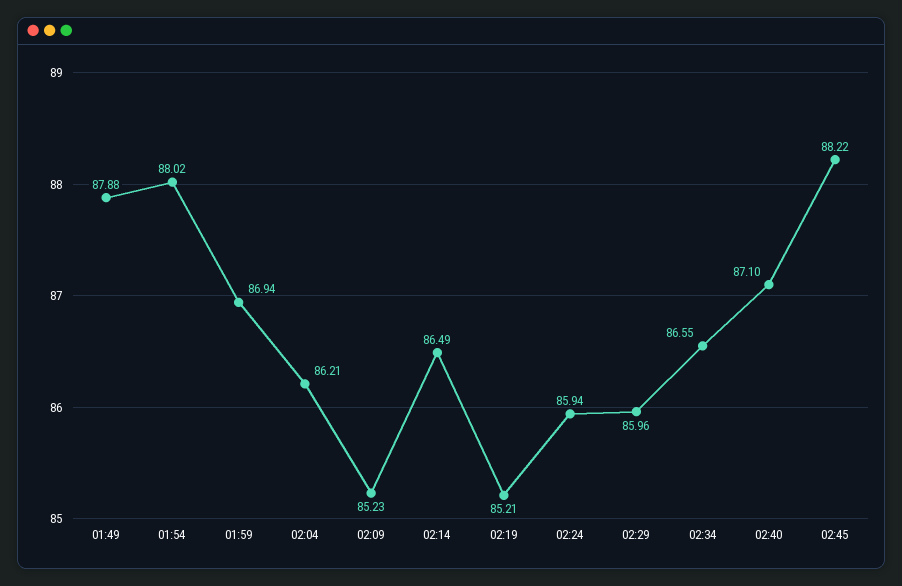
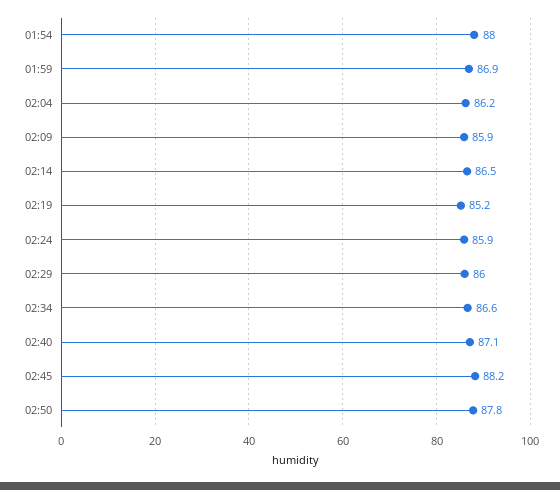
01:49: 87.88 -> none
02:09: 85.23 -> 85.9
02:50: none -> 87.8

